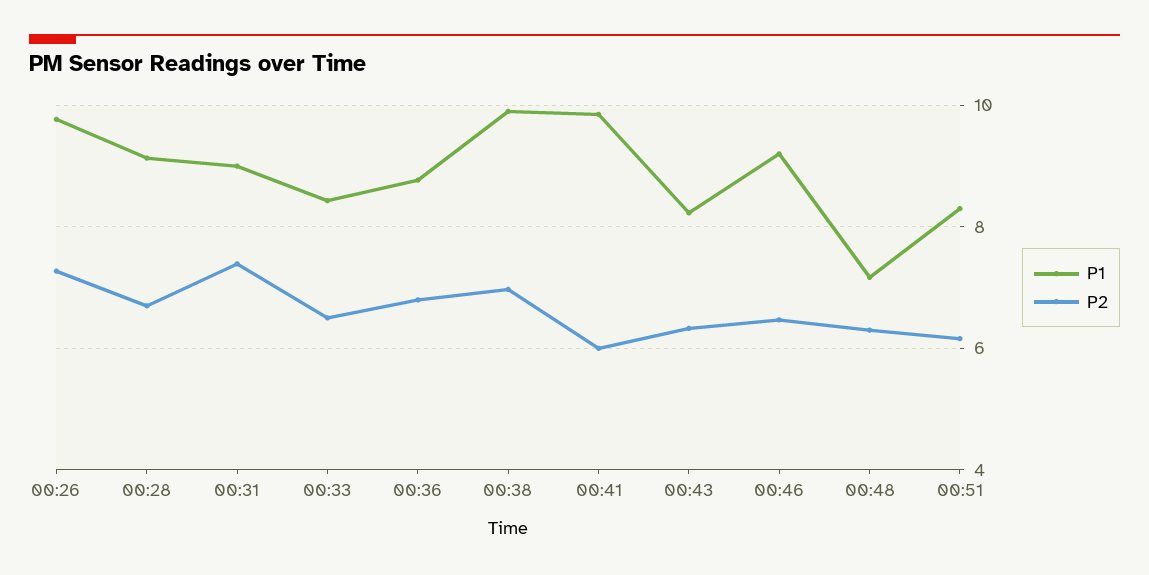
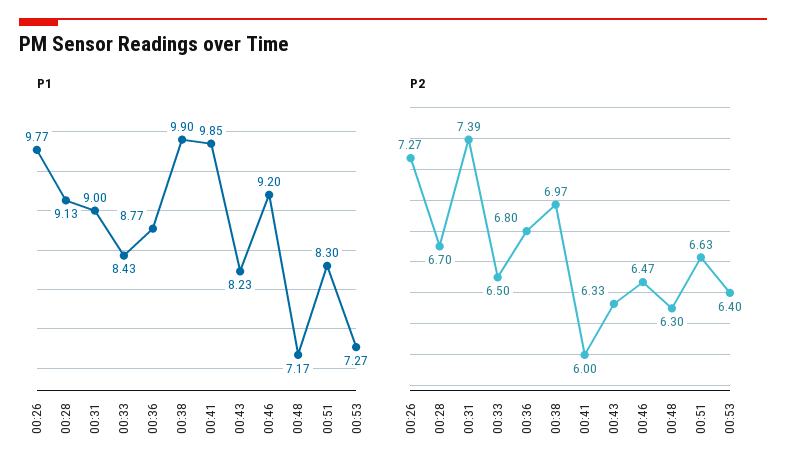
P2, 00:51: 6.2 -> 6.63
P1, 00:53: none -> 7.27
P2, 00:53: none -> 6.4

